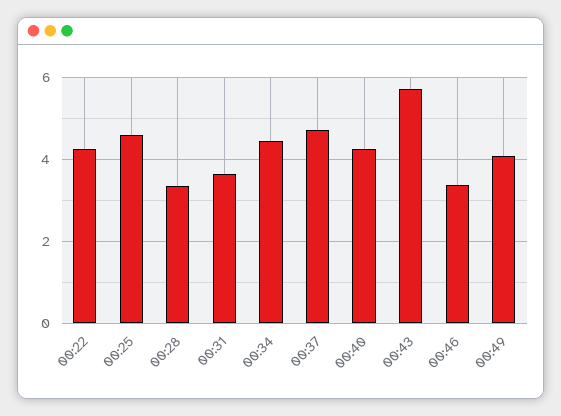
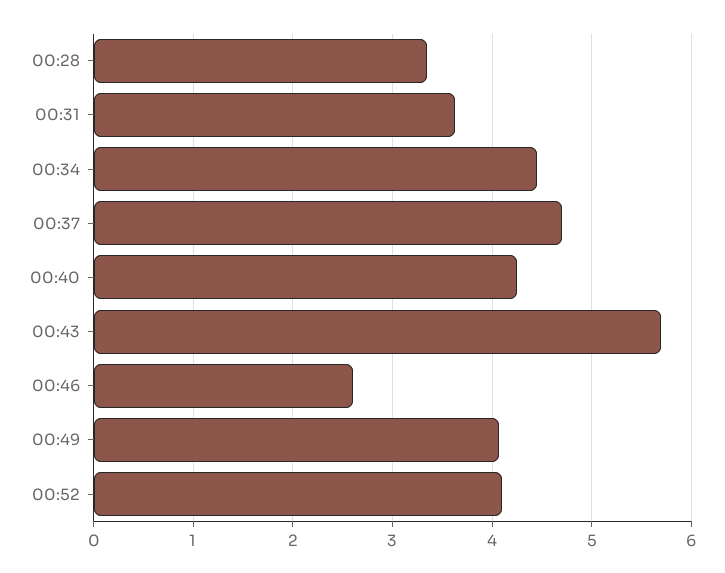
00:22: 4.2 -> none
00:25: 4.6 -> none
00:46: 3.4 -> 2.6
00:52: none -> 4.1

